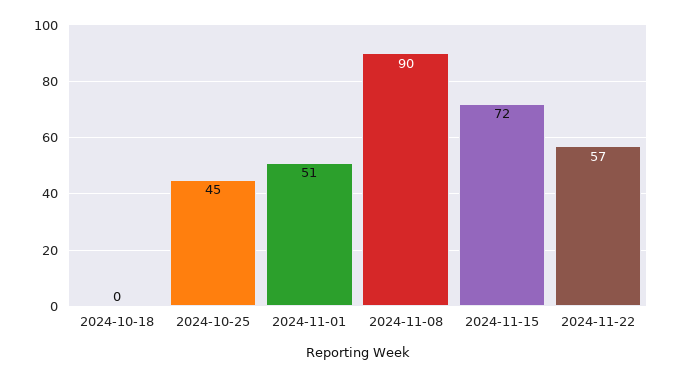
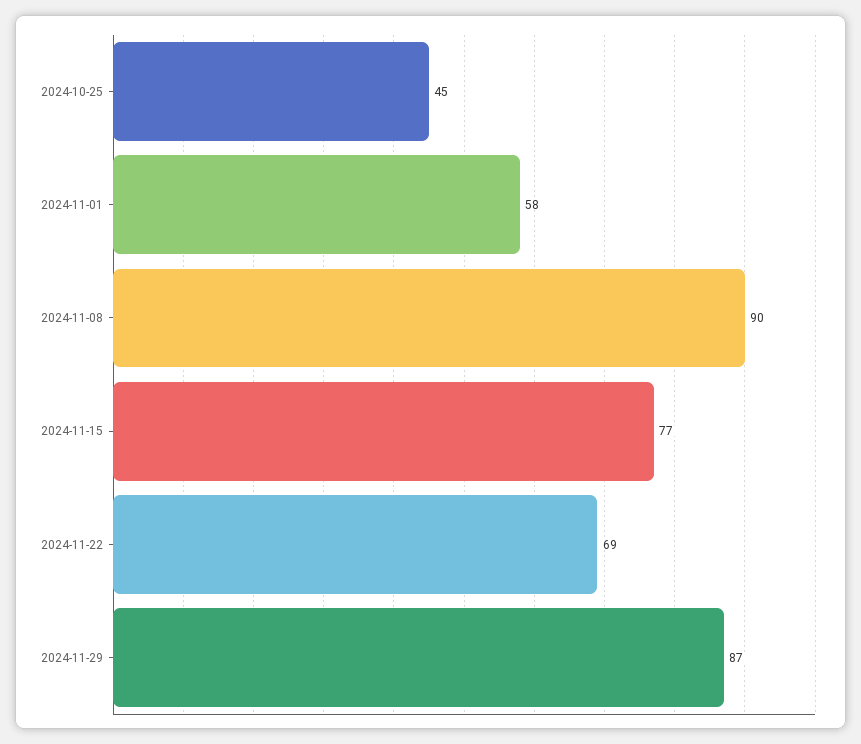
2024-10-18: 0 -> none
2024-11-01: 51 -> 58
2024-11-15: 72 -> 77
2024-11-22: 57 -> 69
2024-11-29: none -> 87

